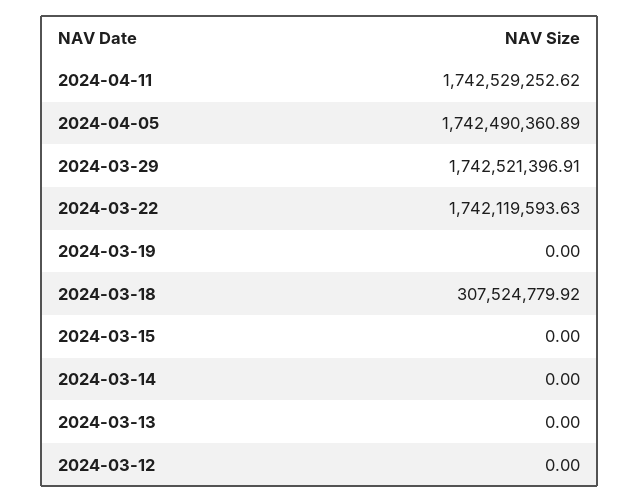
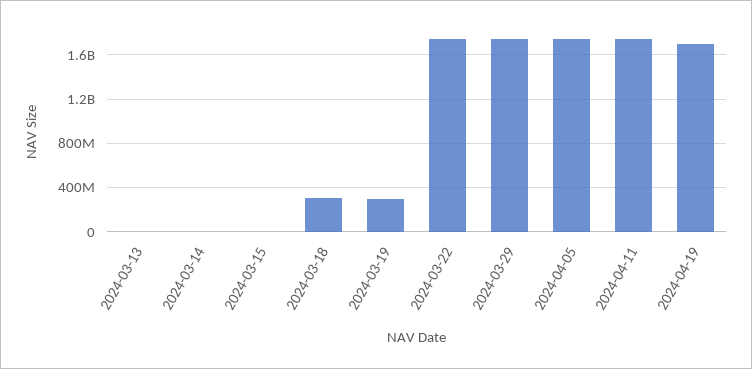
2024-03-19: 0 -> 300000000
2024-03-12: 0 -> none
2024-04-19: none -> 1700000000

